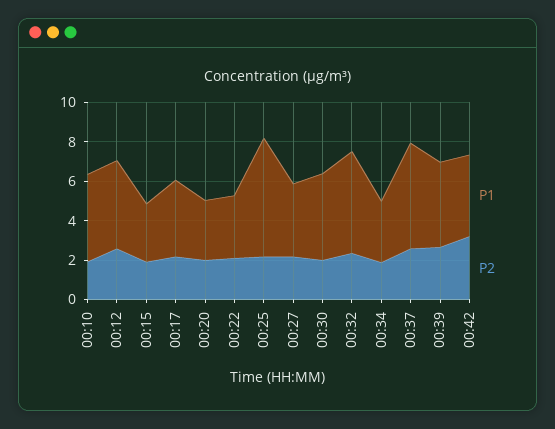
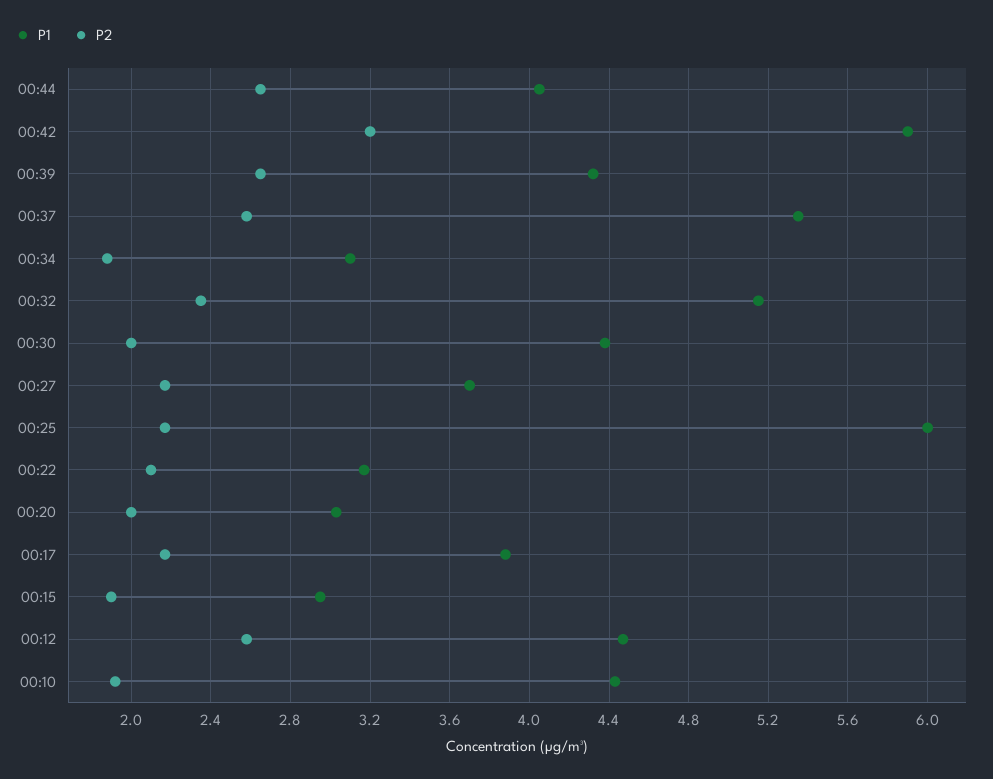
P1, 00:42: 4 -> 5.9
P1, 00:44: none -> 4.05
P2, 00:44: none -> 2.65

